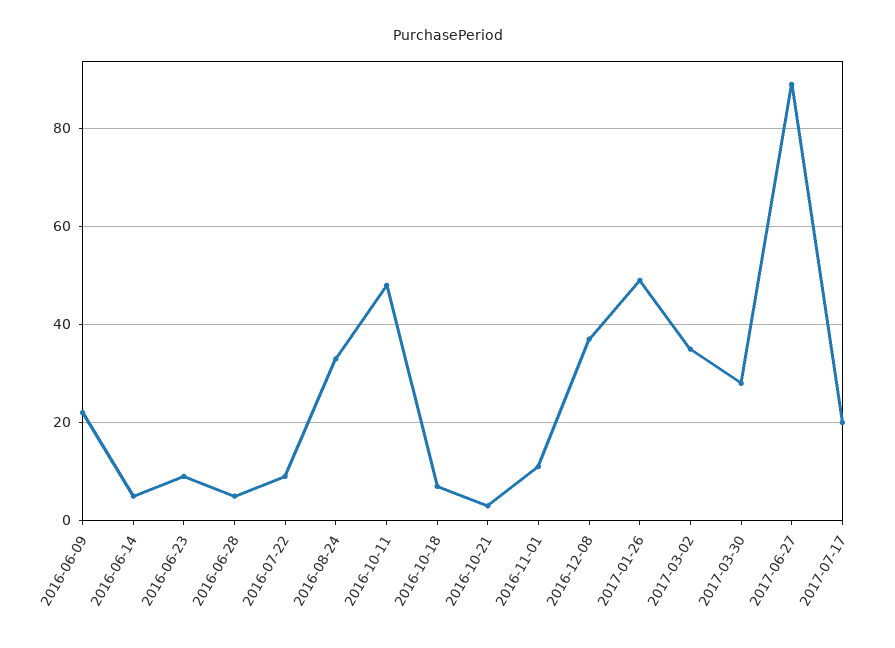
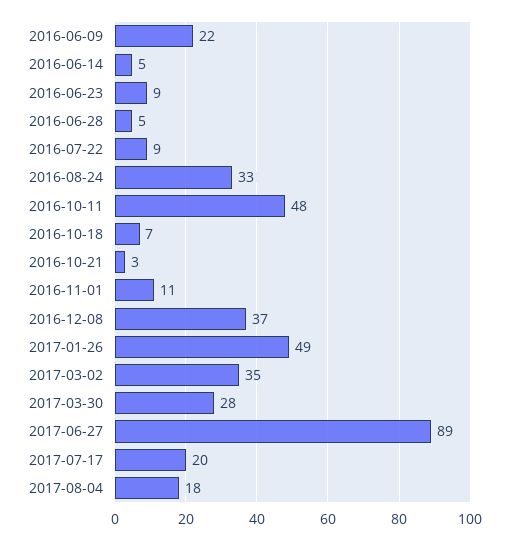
2017-08-04: none -> 18

